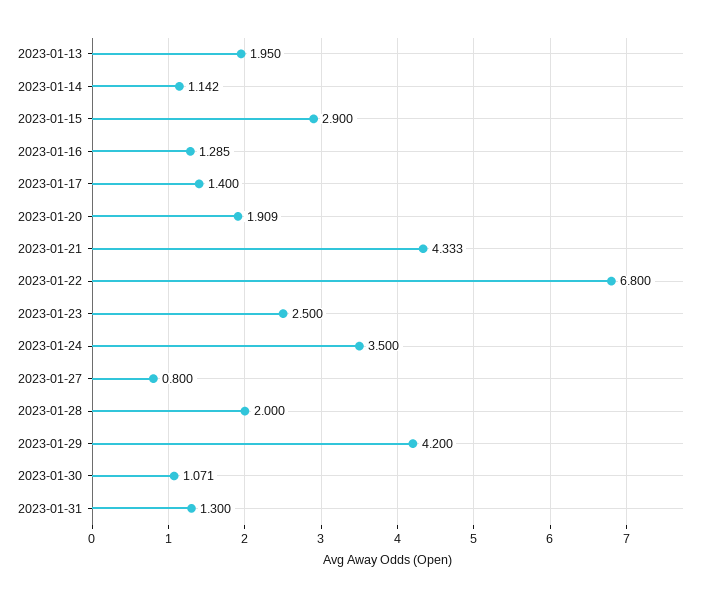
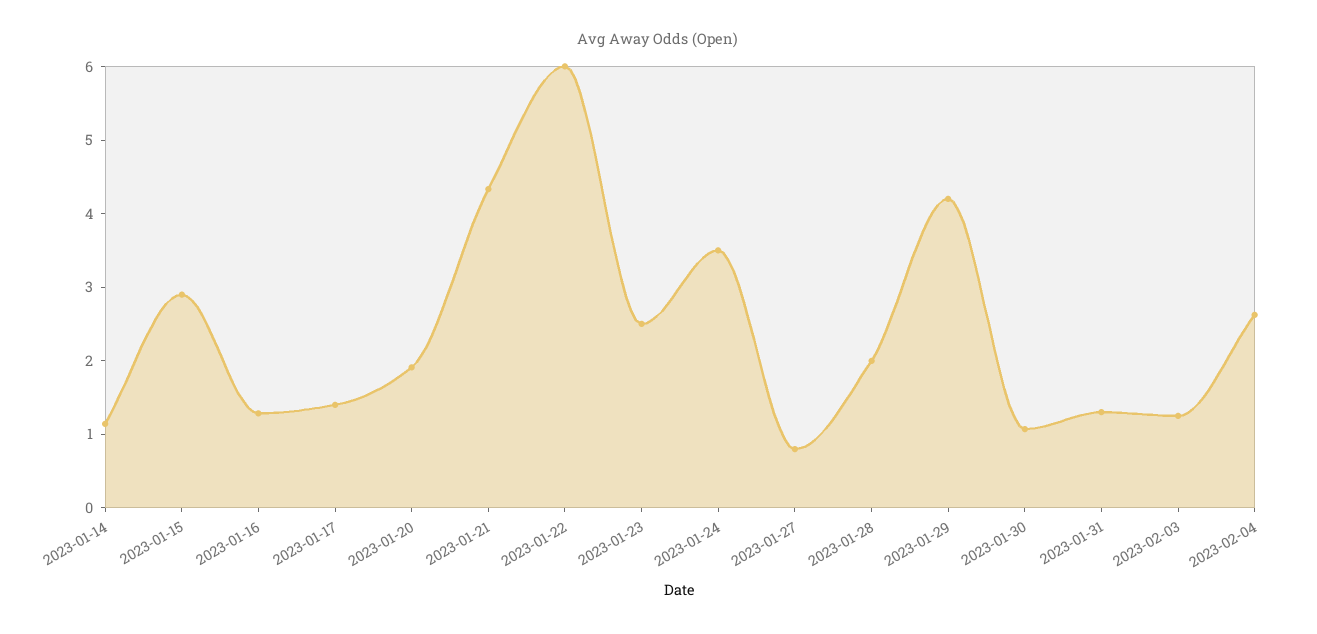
2023-01-13: 1.95 -> none
2023-01-22: 6.8 -> 6
2023-02-03: none -> 1.2
2023-02-04: none -> 2.6

